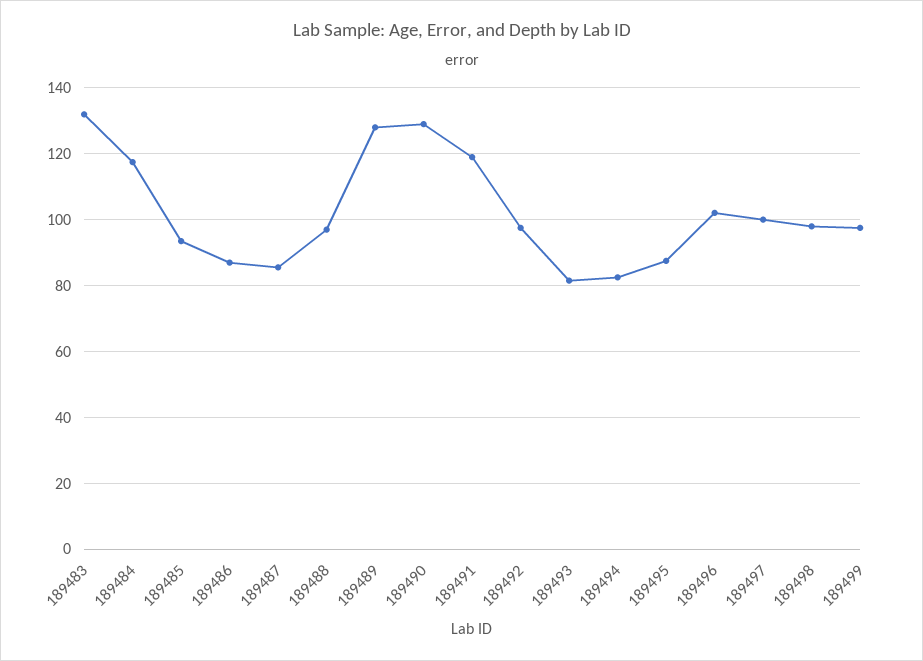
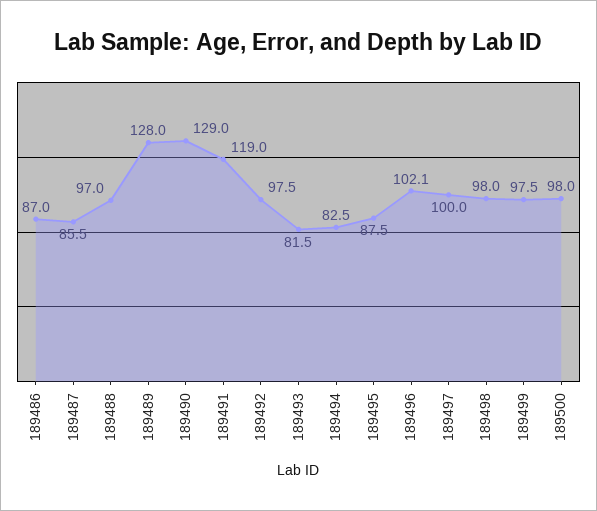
189483: 132 -> none
189484: 118 -> none
189485: 94 -> none
189500: none -> 98

